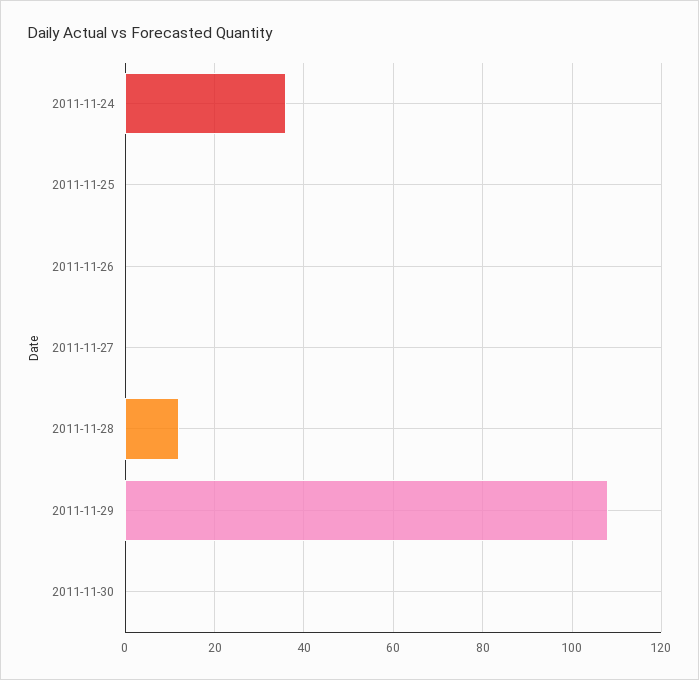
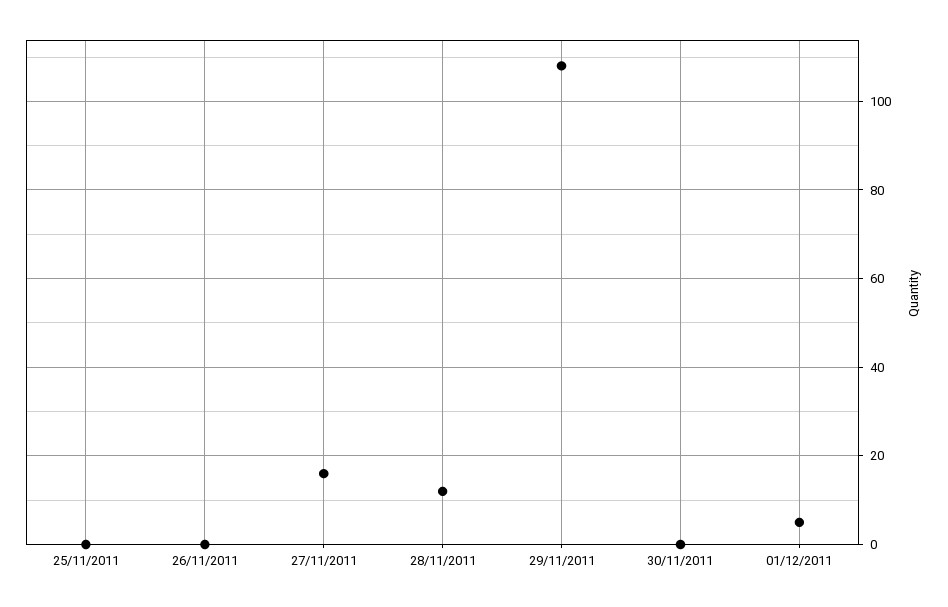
2011-11-24: 35 -> none
2011-11-27: 0 -> 15
01/12/2011: none -> 5

